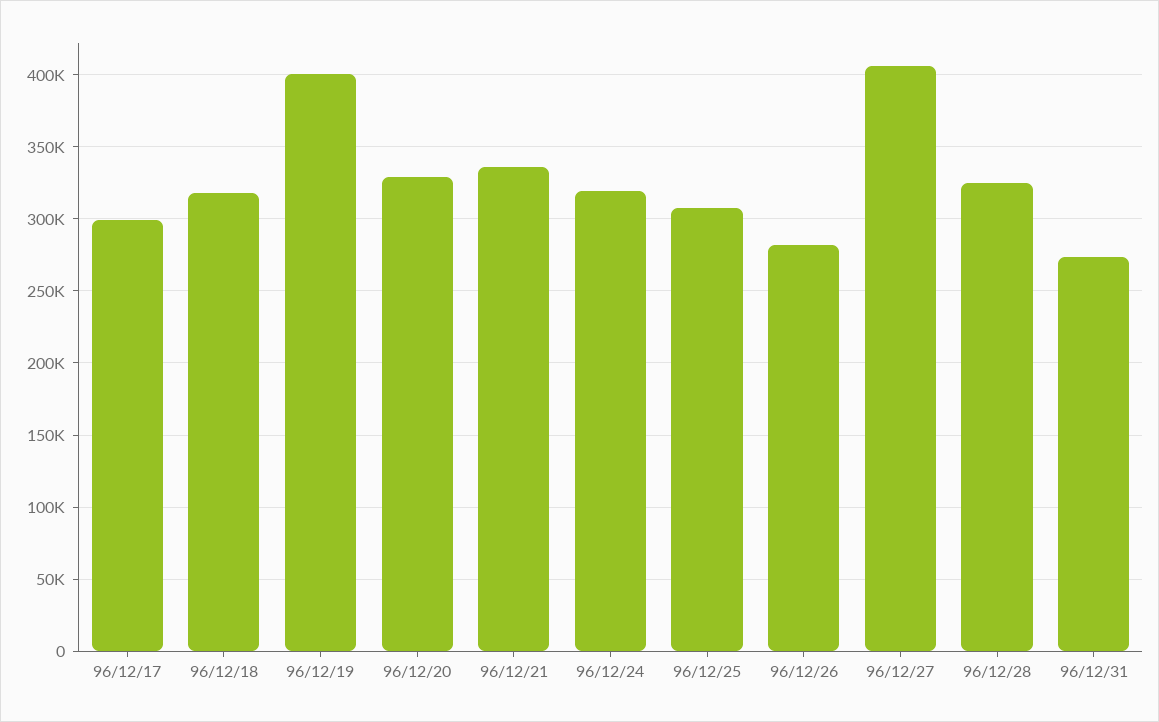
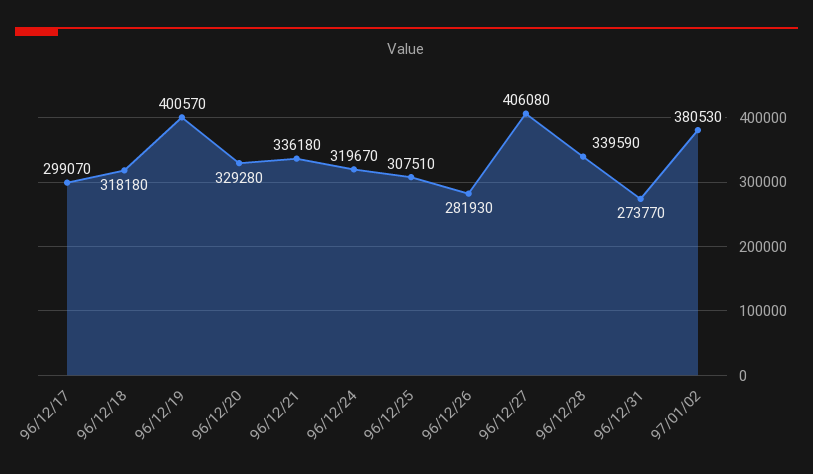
96/12/28: 325000 -> 339590
97/01/02: none -> 380530

